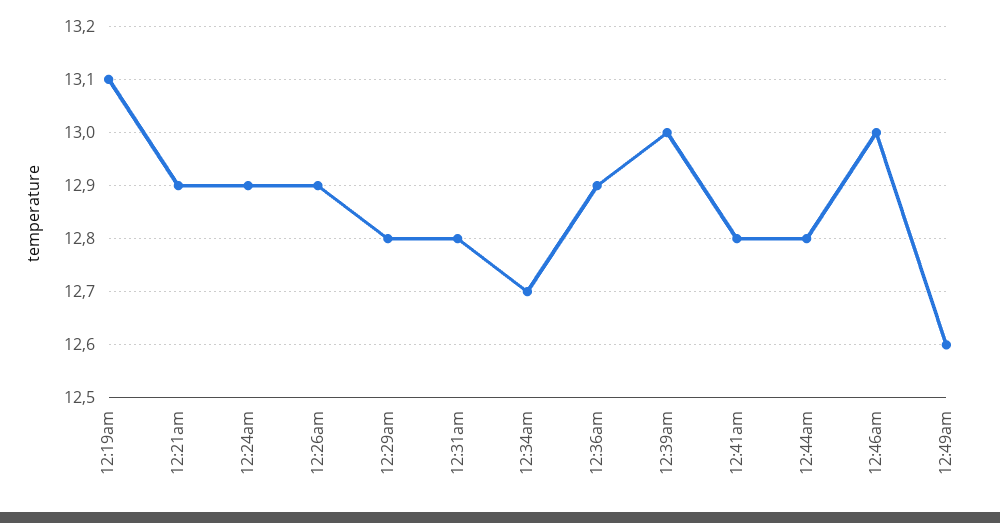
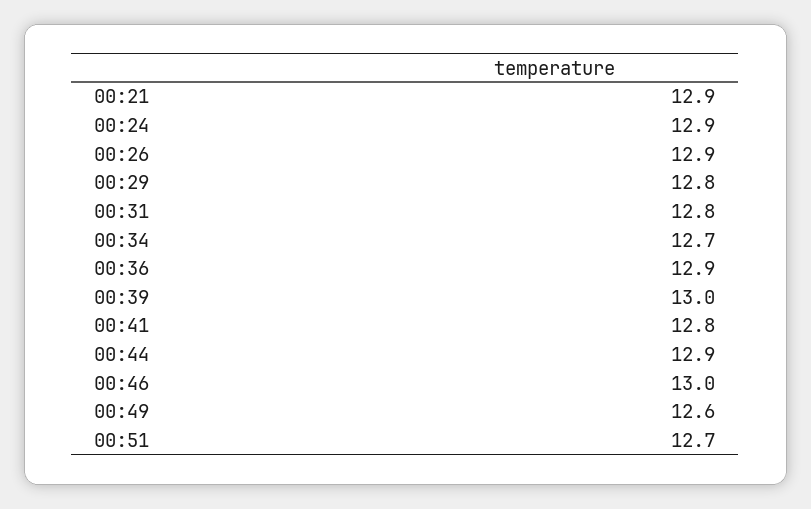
12:19am: 13.1 -> none
12:44am: 12.8 -> 12.9
00:51: none -> 12.7

